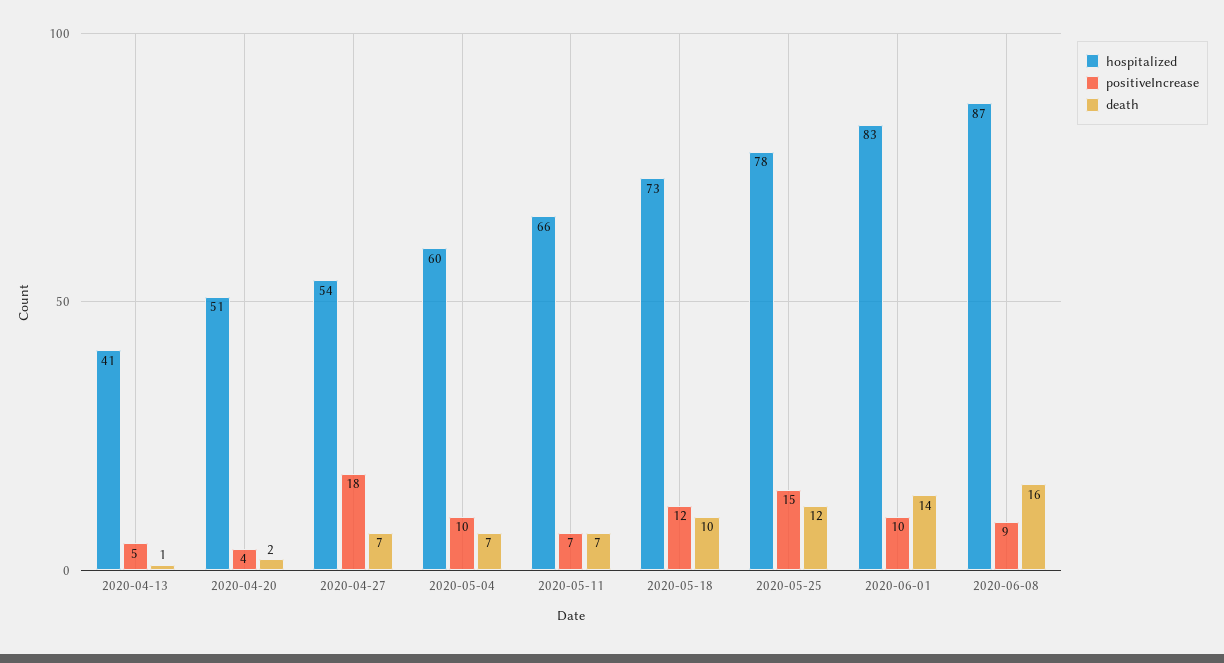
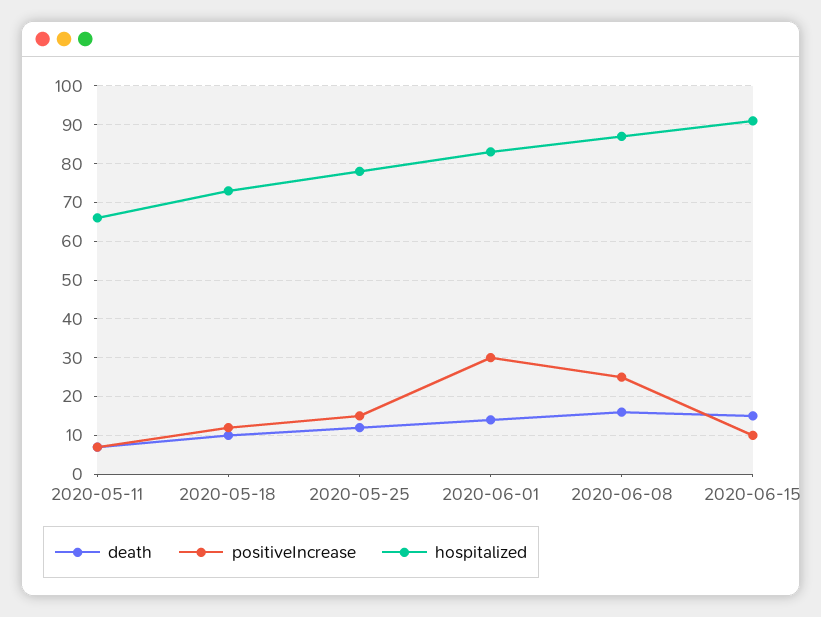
hospitalized, 2020-04-13: 41 -> none
positiveIncrease, 2020-04-13: 5 -> none
death, 2020-04-13: 1 -> none
hospitalized, 2020-04-20: 51 -> none
positiveIncrease, 2020-04-20: 4 -> none
death, 2020-04-20: 2 -> none
hospitalized, 2020-04-27: 54 -> none
positiveIncrease, 2020-04-27: 18 -> none
death, 2020-04-27: 7 -> none
hospitalized, 2020-05-04: 60 -> none
positiveIncrease, 2020-05-04: 10 -> none
death, 2020-05-04: 7 -> none
positiveIncrease, 2020-06-01: 10 -> 30
positiveIncrease, 2020-06-08: 9 -> 25
death, 2020-06-15: none -> 15
positiveIncrease, 2020-06-15: none -> 10
hospitalized, 2020-06-15: none -> 90

